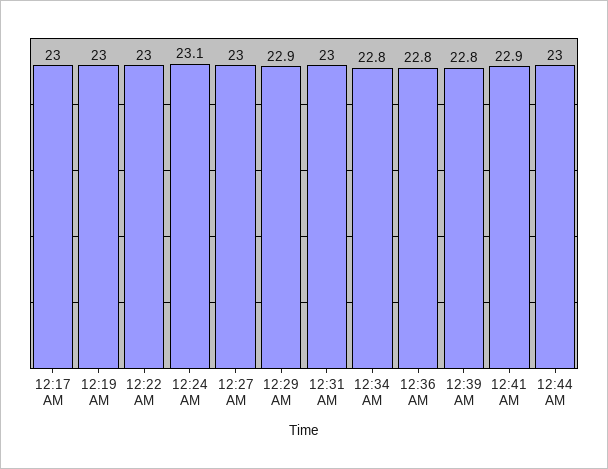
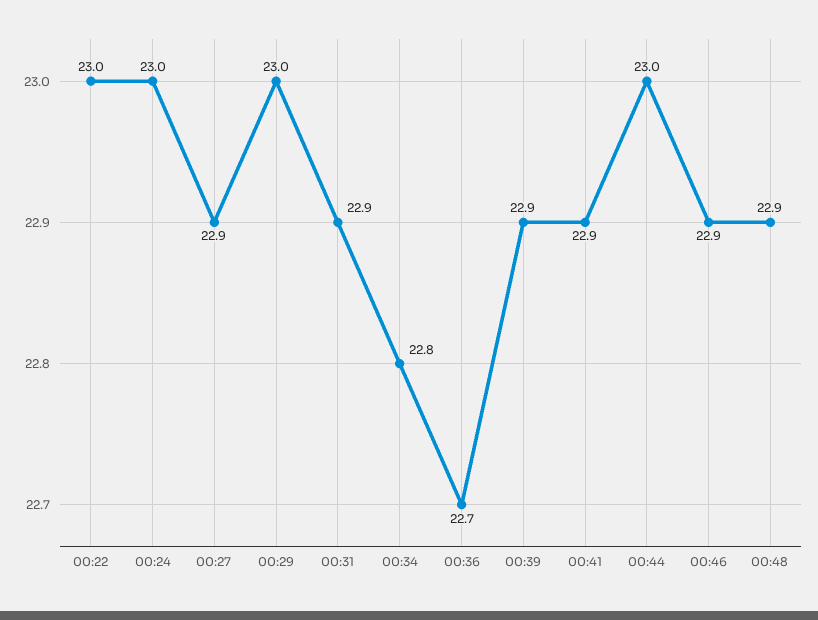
12:17 AM: 23 -> none
12:19 AM: 23 -> none
12:24 AM: 23.1 -> 23
12:27 AM: 23 -> 22.9
12:29 AM: 22.9 -> 23
12:31 AM: 23 -> 22.9
12:36 AM: 22.8 -> 22.7
12:39 AM: 22.8 -> 22.9
00:46: none -> 22.9
00:48: none -> 22.9

